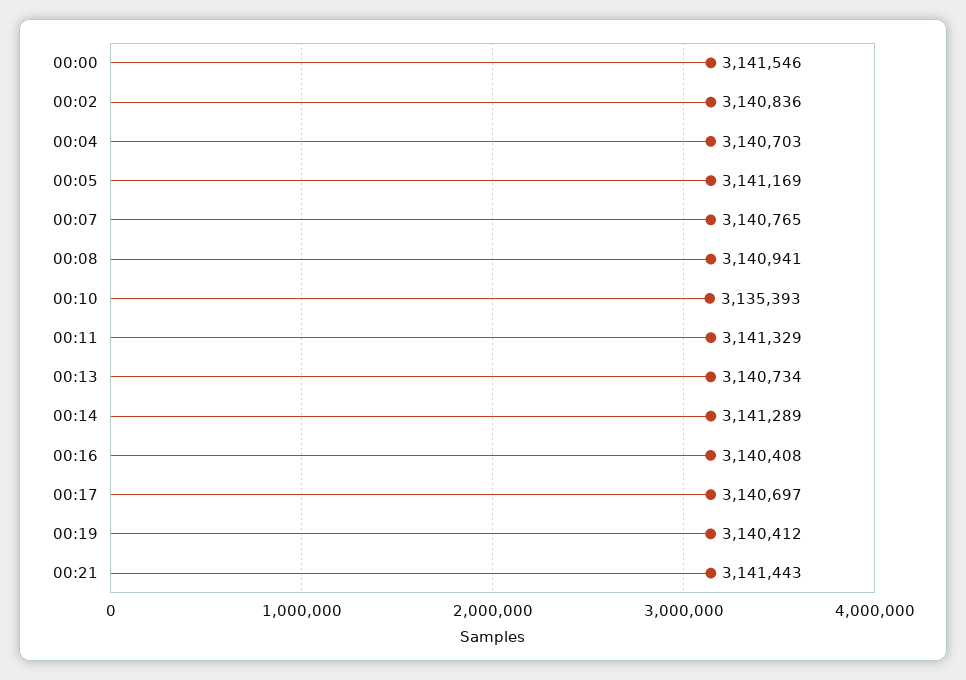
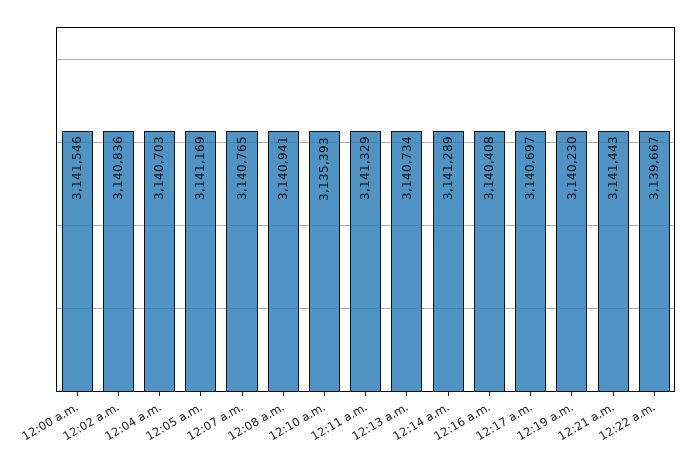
00:19: 3140412 -> 3140230
12:22 a.m.: none -> 3139667

